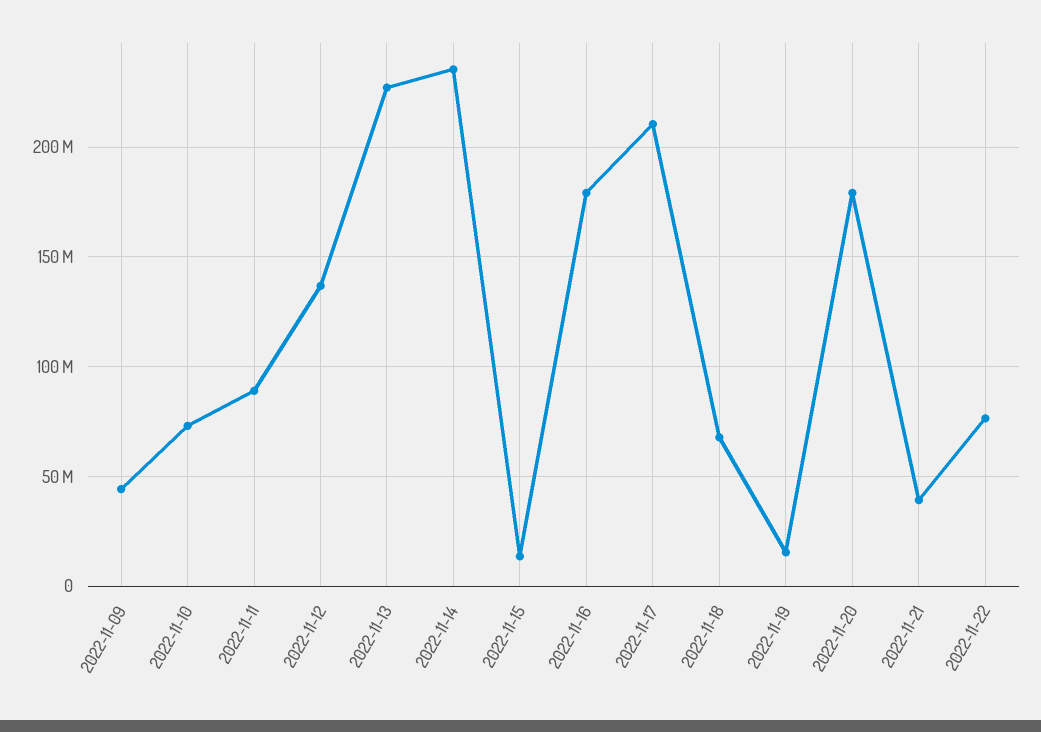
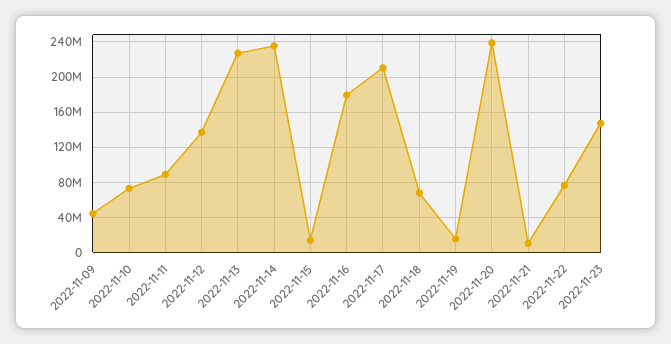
2022-11-20: 180000000 -> 240000000
2022-11-21: 40000000 -> 10000000
2022-11-23: none -> 150000000

